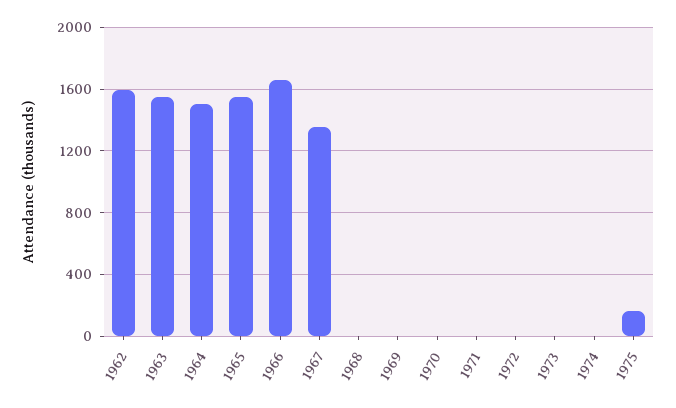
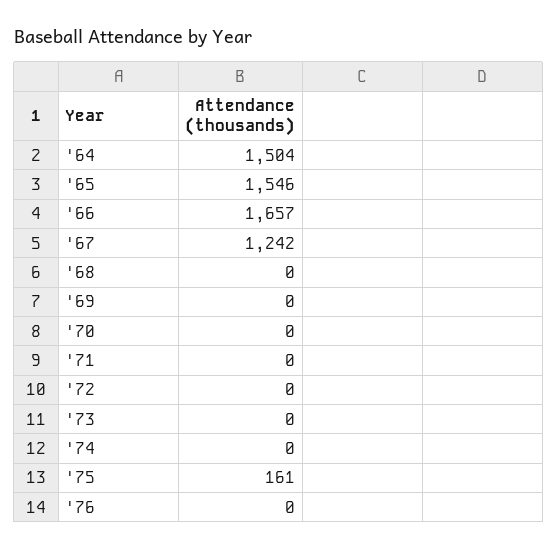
1962: 1600 -> none
1963: 1550 -> none
1967: 1350 -> 1242
'76: none -> 0

